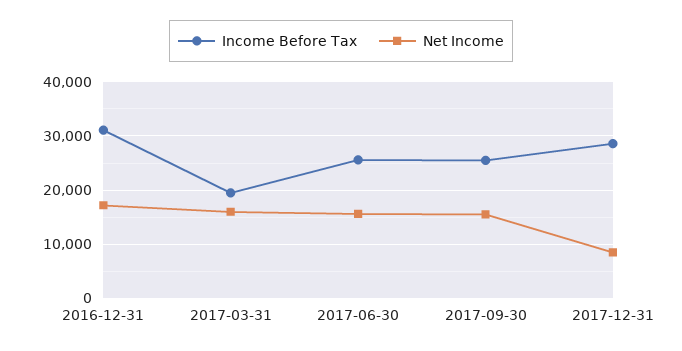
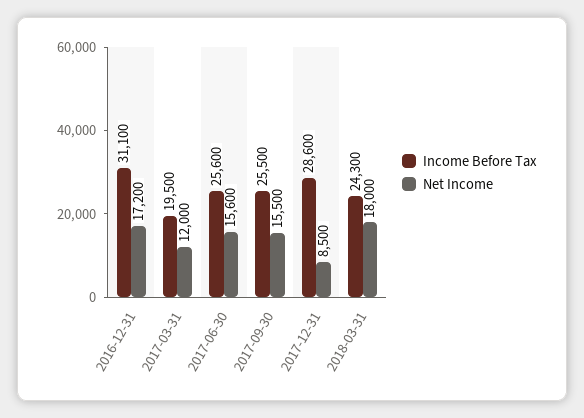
Net Income, 2017-03-31: 16000 -> 12000
Income Before Tax, 2018-03-31: none -> 24300
Net Income, 2018-03-31: none -> 18000

